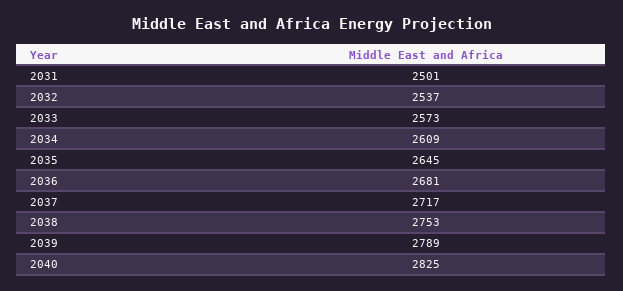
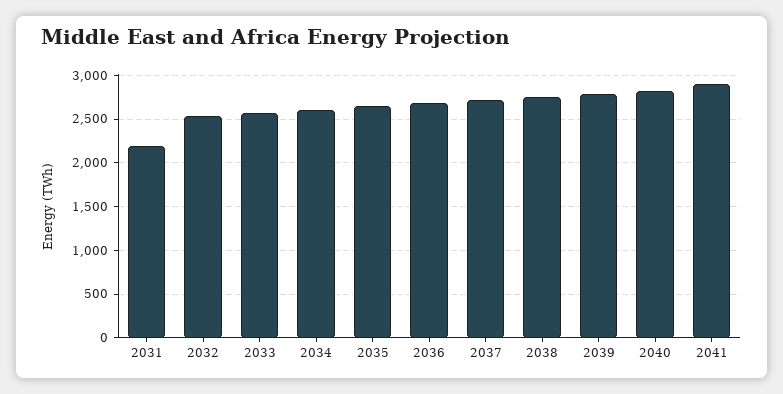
2031: 2501 -> 2200
2041: none -> 2900

